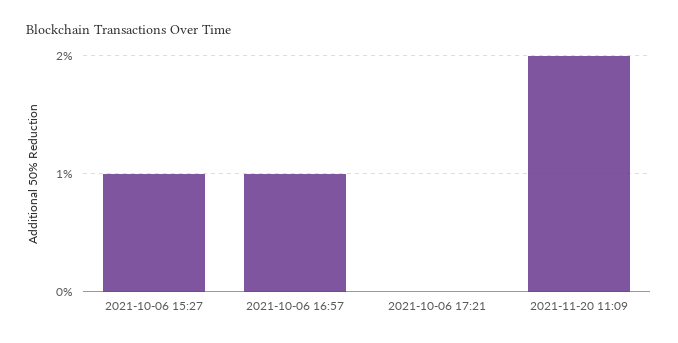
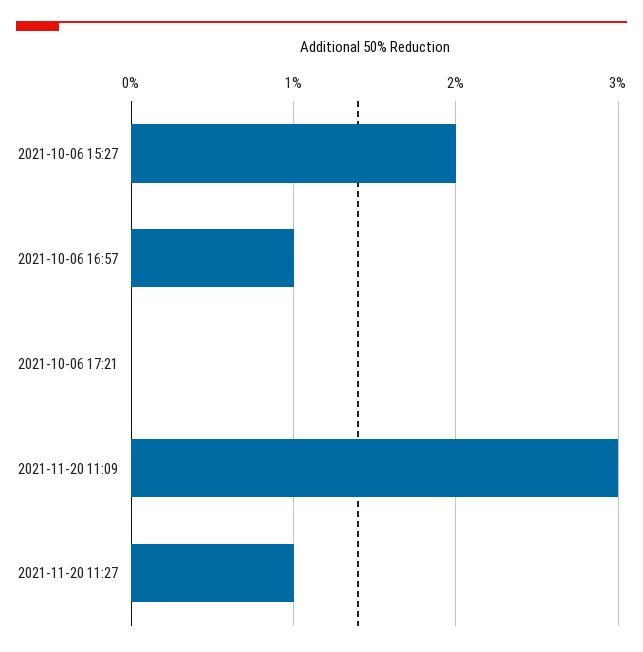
2021-10-06 15:27: 1 -> 2
2021-11-20 11:09: 2 -> 3
2021-11-20 11:27: none -> 1

